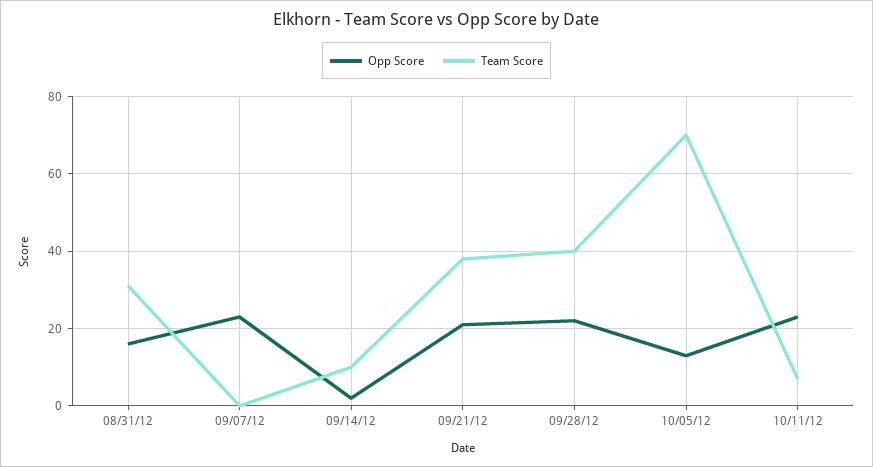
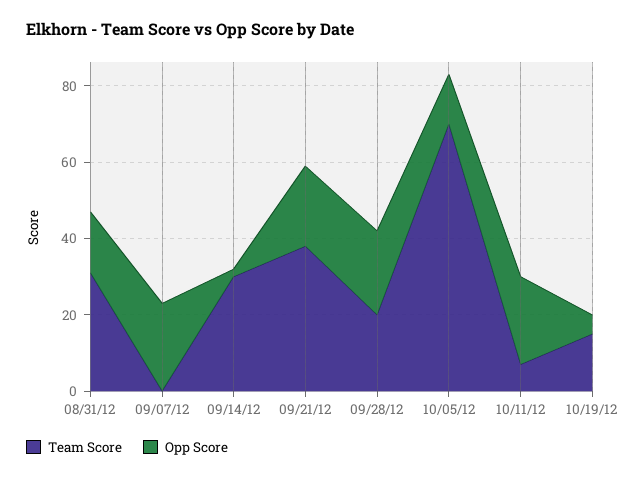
Team Score, 09/14/12: 10 -> 30
Team Score, 09/28/12: 40 -> 20
Team Score, 10/19/12: none -> 15
Opp Score, 10/19/12: none -> 5

